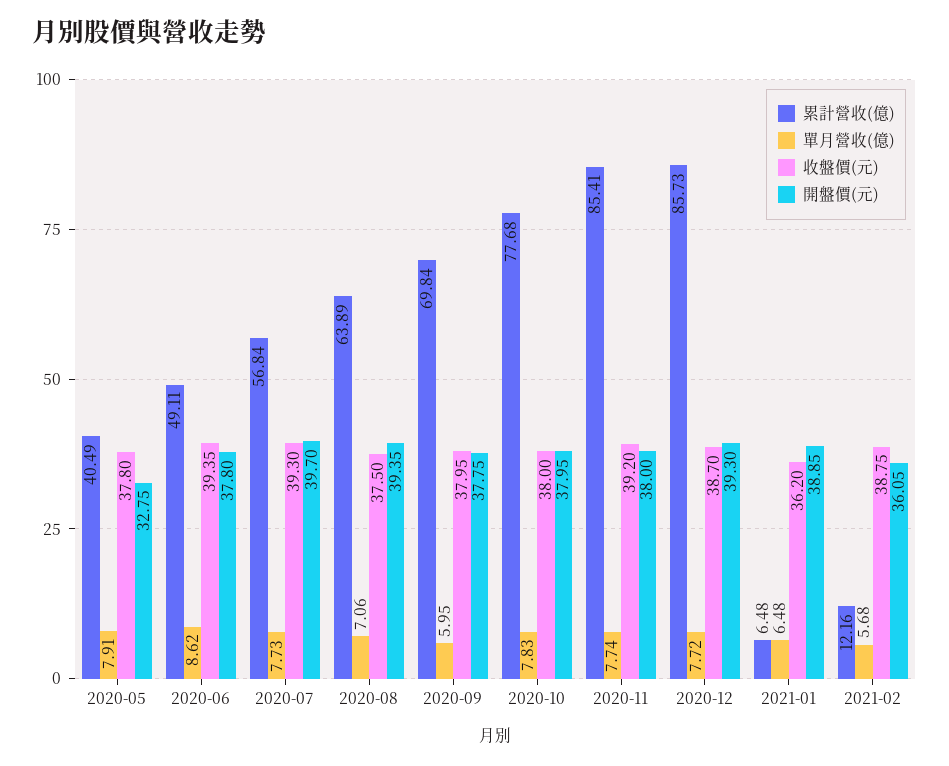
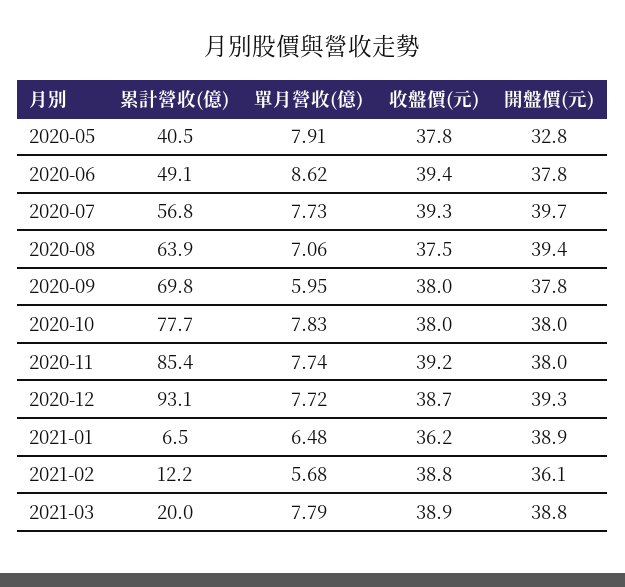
累計營收(億), 2020-12: 85.73 -> 93.1
累計營收(億), 2021-03: none -> 20
單月營收(億), 2021-03: none -> 7.79
收盤價(元), 2021-03: none -> 38.9
開盤價(元), 2021-03: none -> 38.8

